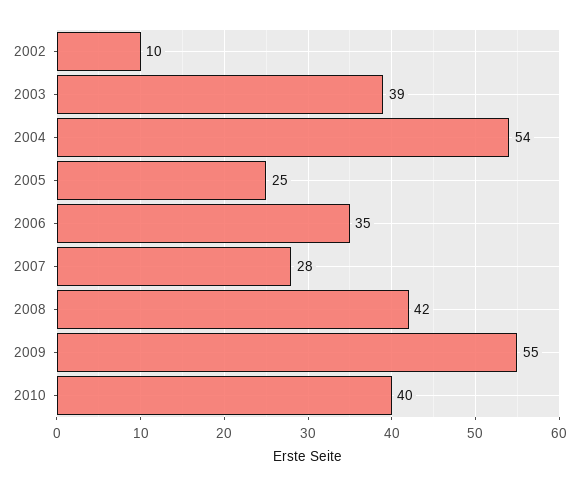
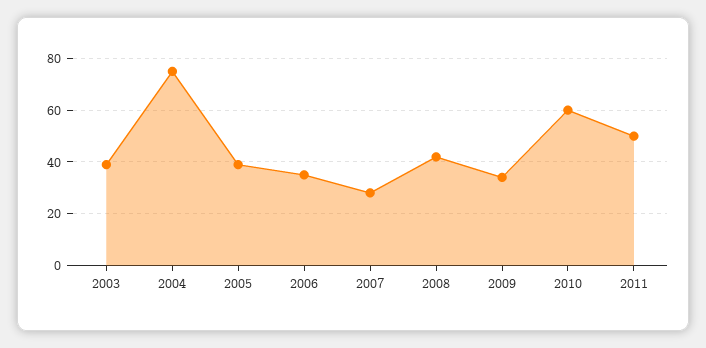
2002: 10 -> none
2004: 54 -> 75
2005: 25 -> 40
2009: 55 -> 35
2010: 40 -> 60
2011: none -> 50

